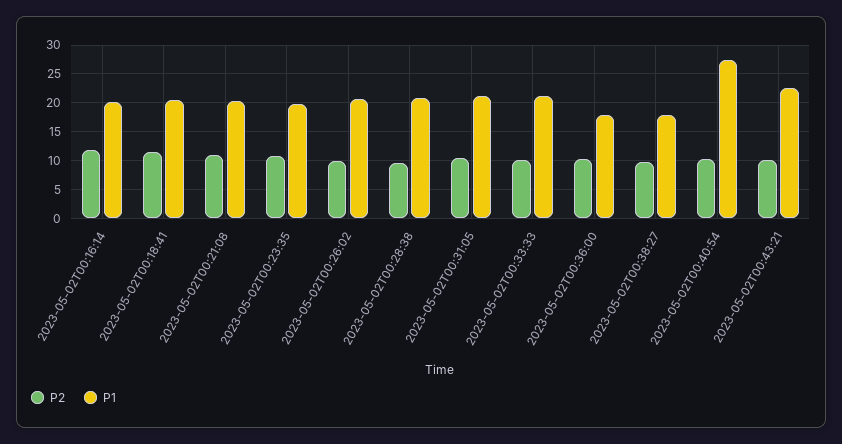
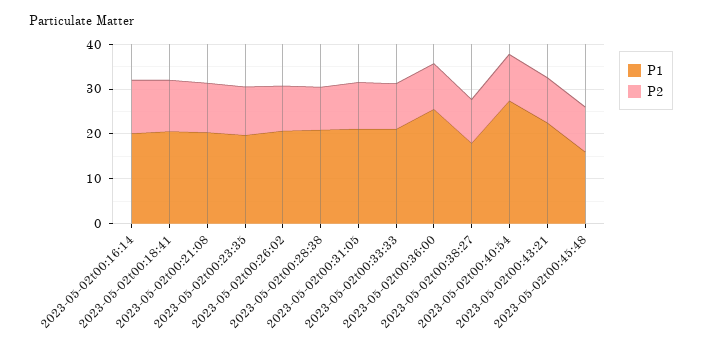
P1, 2023-05-02T00:36:00: 17.5 -> 26
P1, 2023-05-02t00:45:48: none -> 16
P2, 2023-05-02t00:45:48: none -> 10

